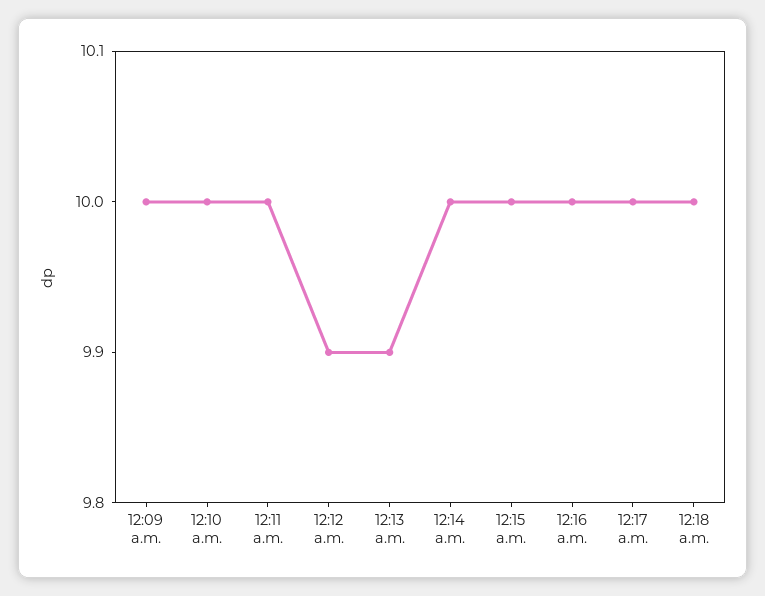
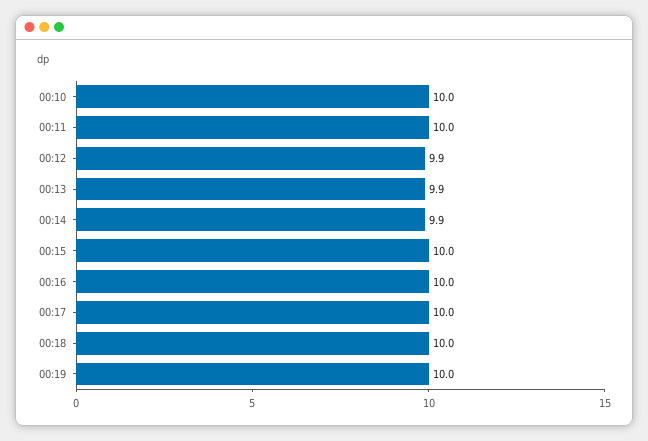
12:09 a.m.: 10 -> none
12:14 a.m.: 10 -> 9.9
00:19: none -> 10

